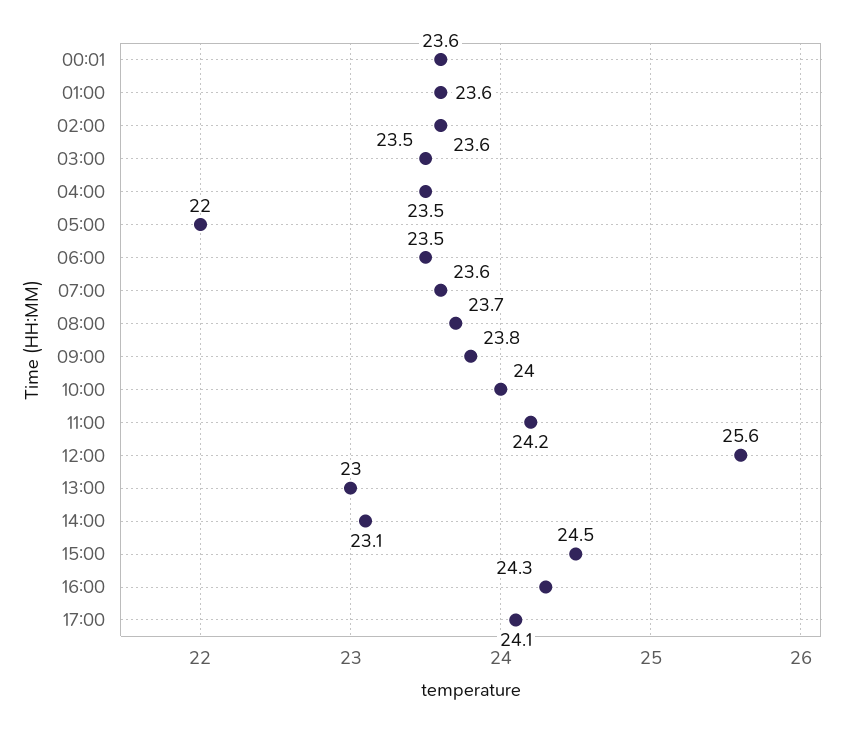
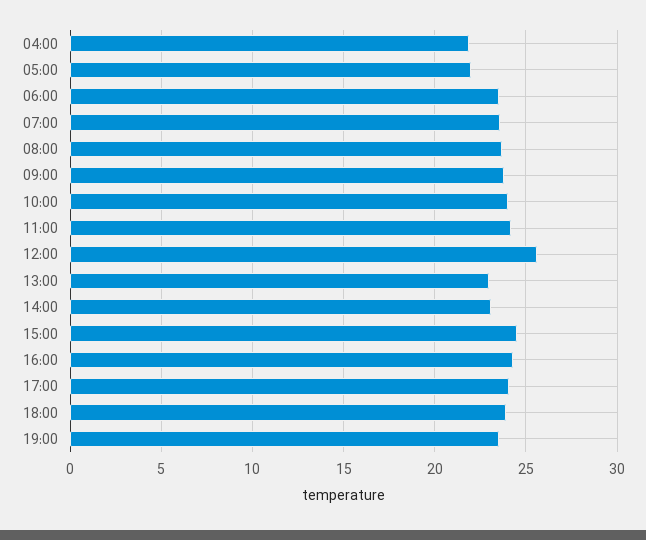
00:01: 23.6 -> none
01:00: 23.6 -> none
02:00: 23.6 -> none
03:00: 23.5 -> none
04:00: 23.5 -> 22
18:00: none -> 24
19:00: none -> 23.5

